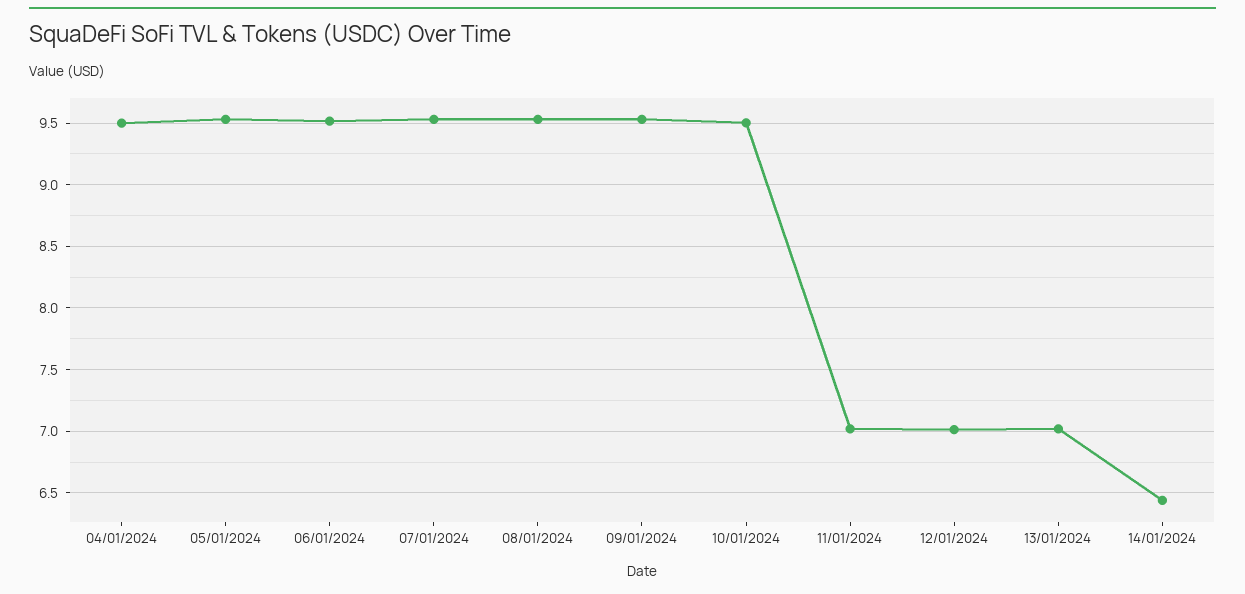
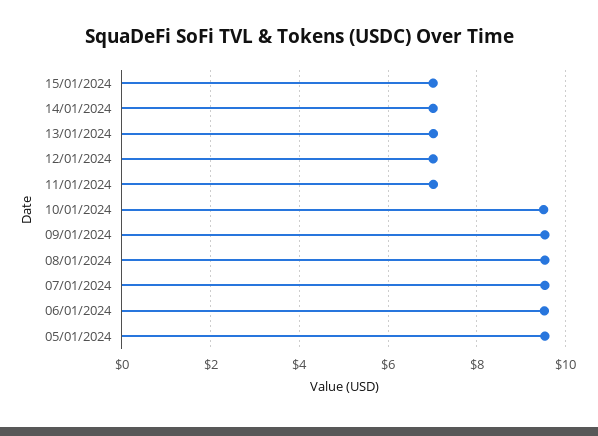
04/01/2024: 9.5 -> none
14/01/2024: 6.45 -> 7
15/01/2024: none -> 7

